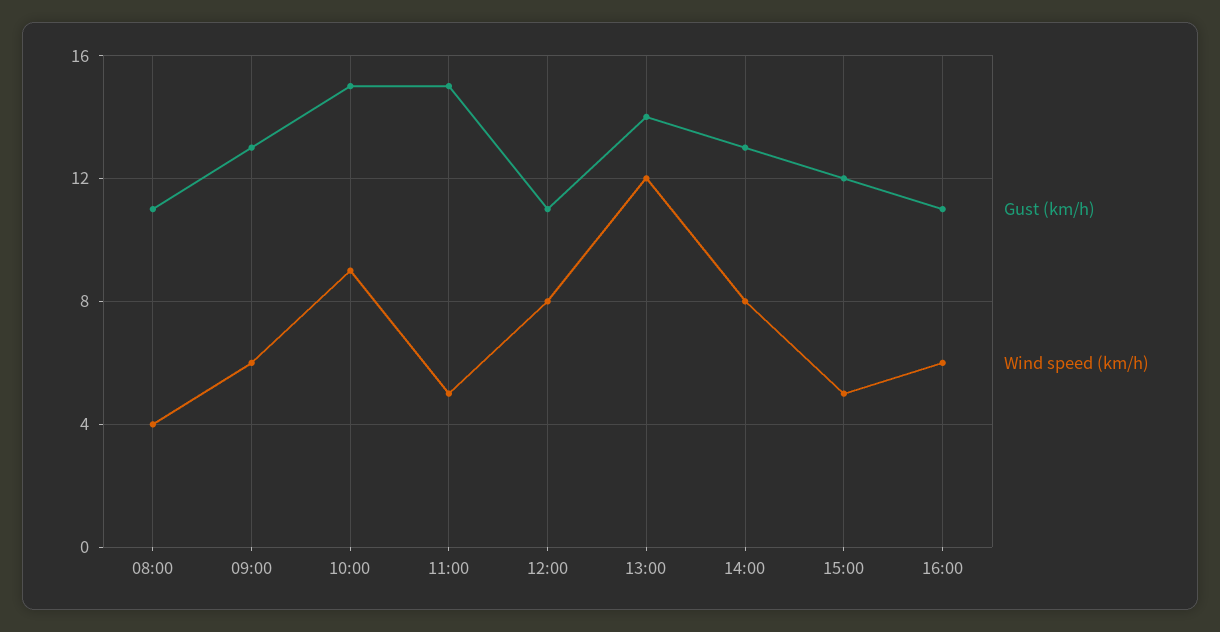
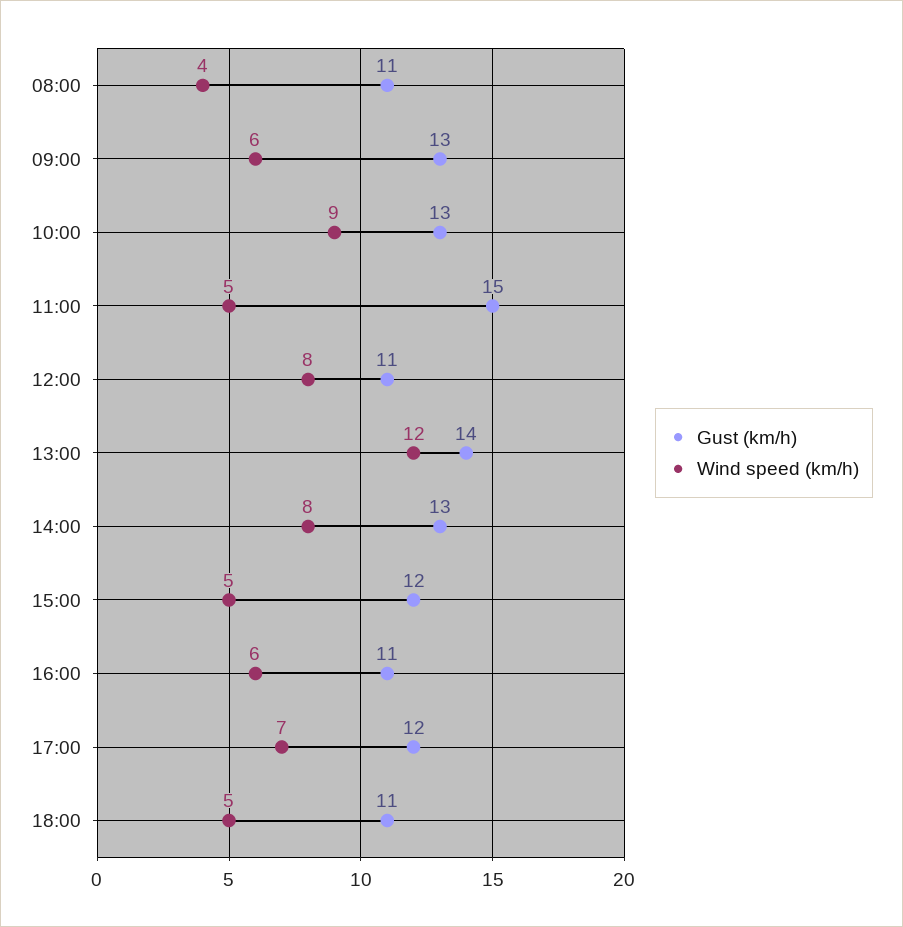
Gust (km/h), 10:00: 15 -> 13
Gust (km/h), 17:00: none -> 12
Wind speed (km/h), 17:00: none -> 7
Gust (km/h), 18:00: none -> 11
Wind speed (km/h), 18:00: none -> 5

